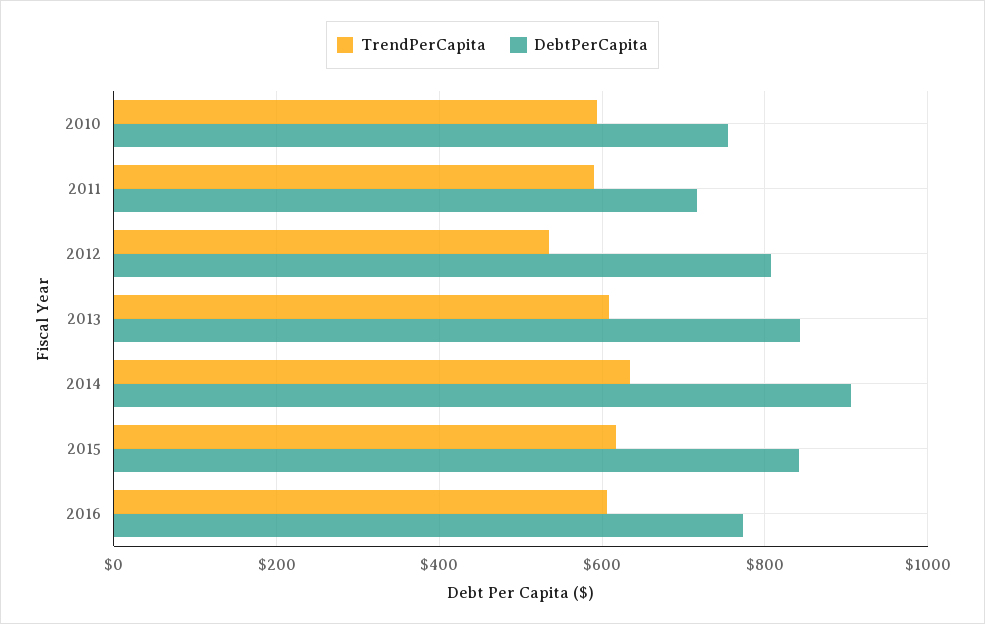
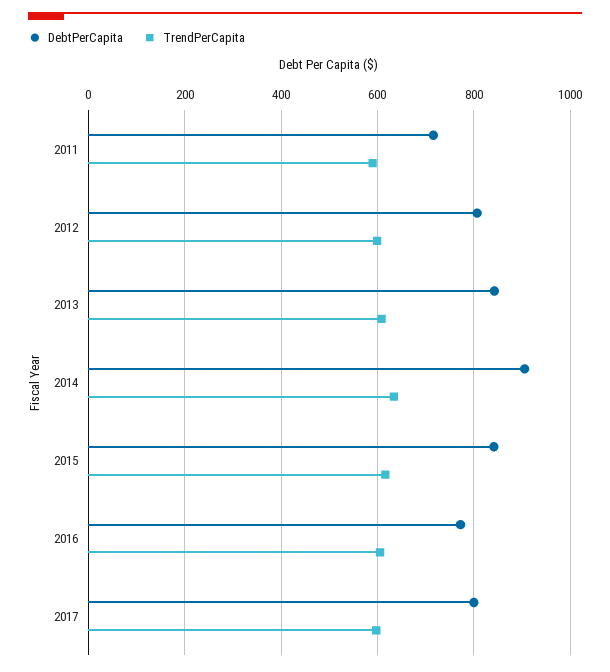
TrendPerCapita, 2010: 600 -> none
DebtPerCapita, 2010: 760 -> none
TrendPerCapita, 2012: 540 -> 600
DebtPerCapita, 2017: none -> 800
TrendPerCapita, 2017: none -> 600

